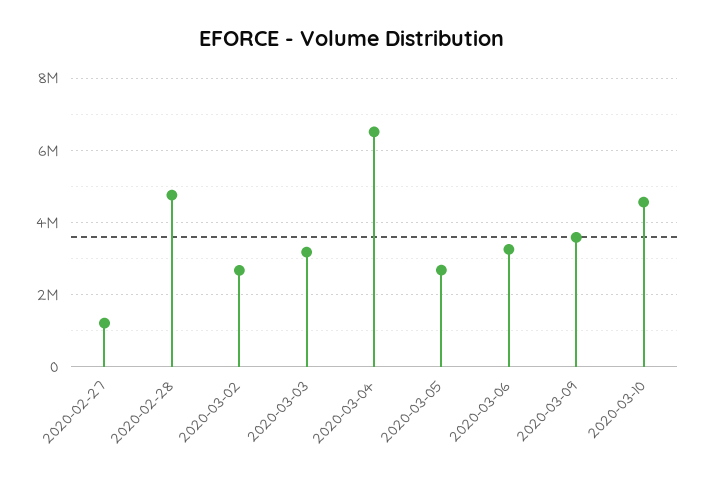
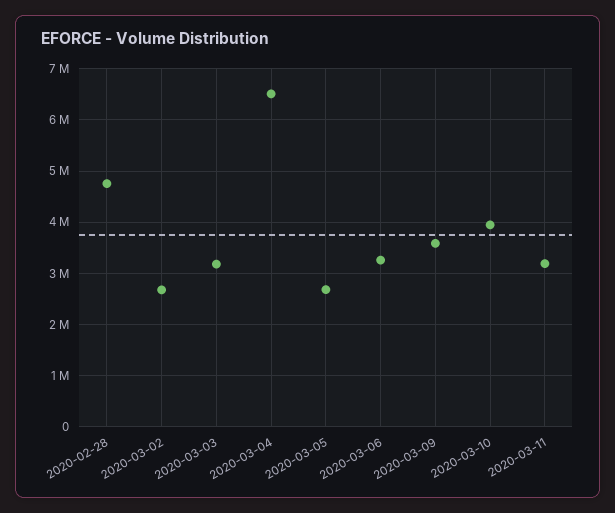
2020-02-27: 1200000 -> none
2020-03-10: 4600000 -> 4000000
2020-03-11: none -> 3200000

